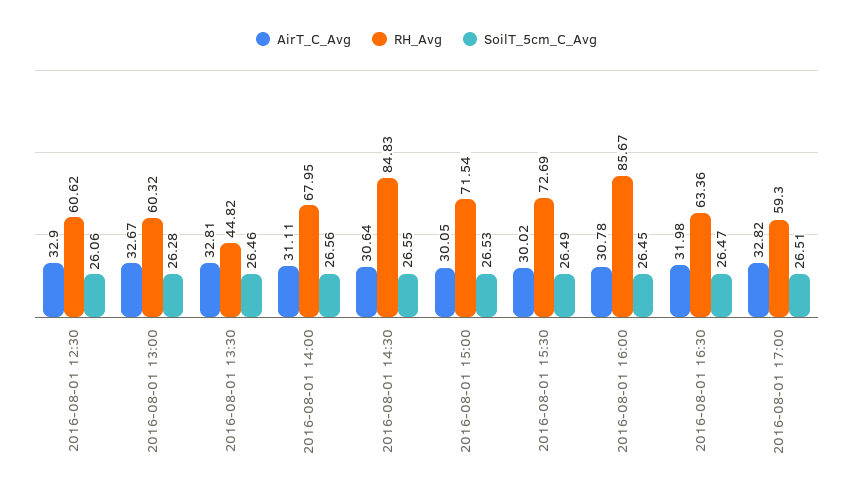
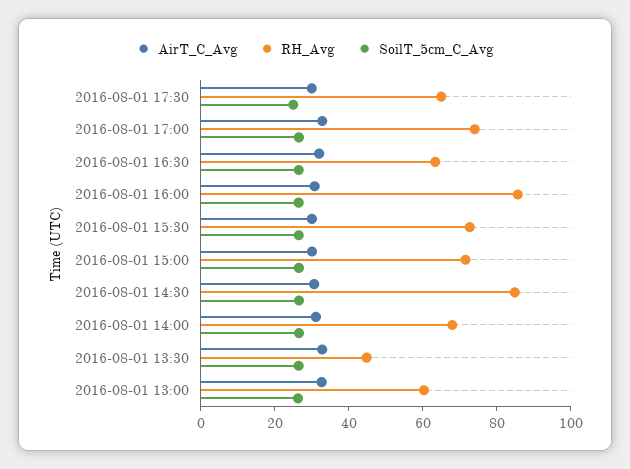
AirT_C_Avg, 2016-08-01 12:30: 32.9 -> none
RH_Avg, 2016-08-01 12:30: 60.62 -> none
SoilT_5cm_C_Avg, 2016-08-01 12:30: 26.06 -> none
RH_Avg, 2016-08-01 17:00: 59.3 -> 75
AirT_C_Avg, 2016-08-01 17:30: none -> 30
RH_Avg, 2016-08-01 17:30: none -> 65
SoilT_5cm_C_Avg, 2016-08-01 17:30: none -> 25

